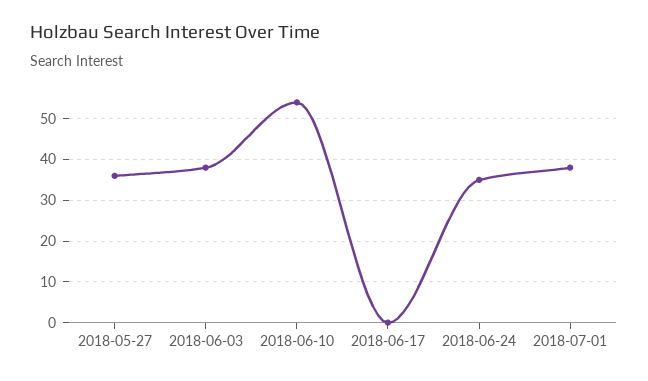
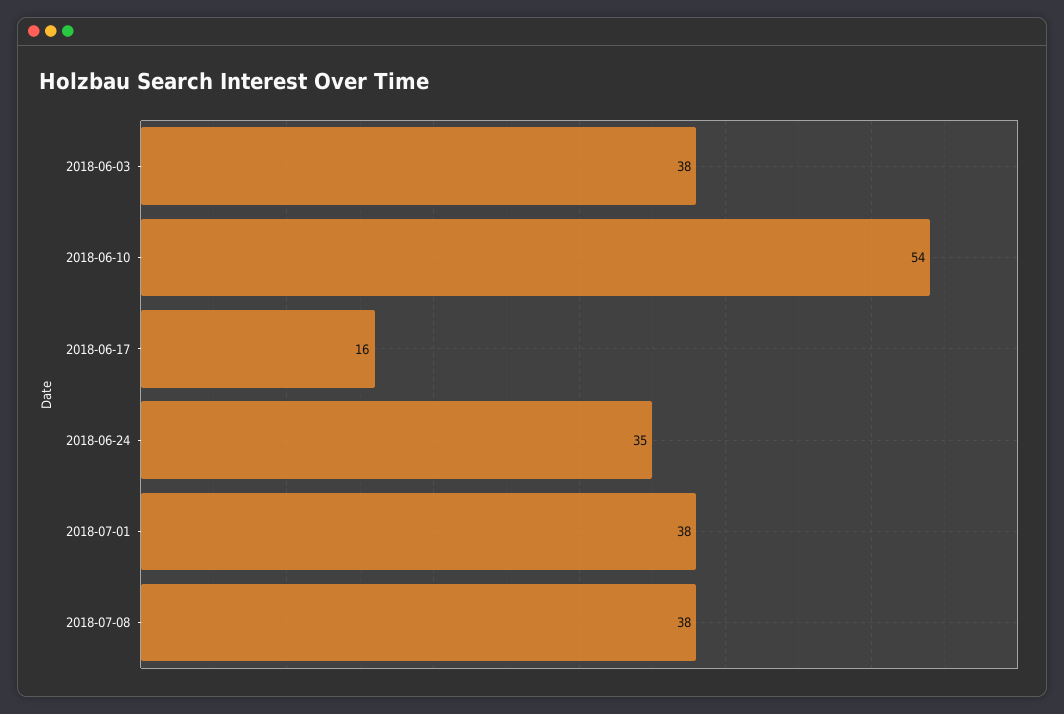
2018-05-27: 35 -> none
2018-06-17: 0 -> 16
2018-07-08: none -> 38

